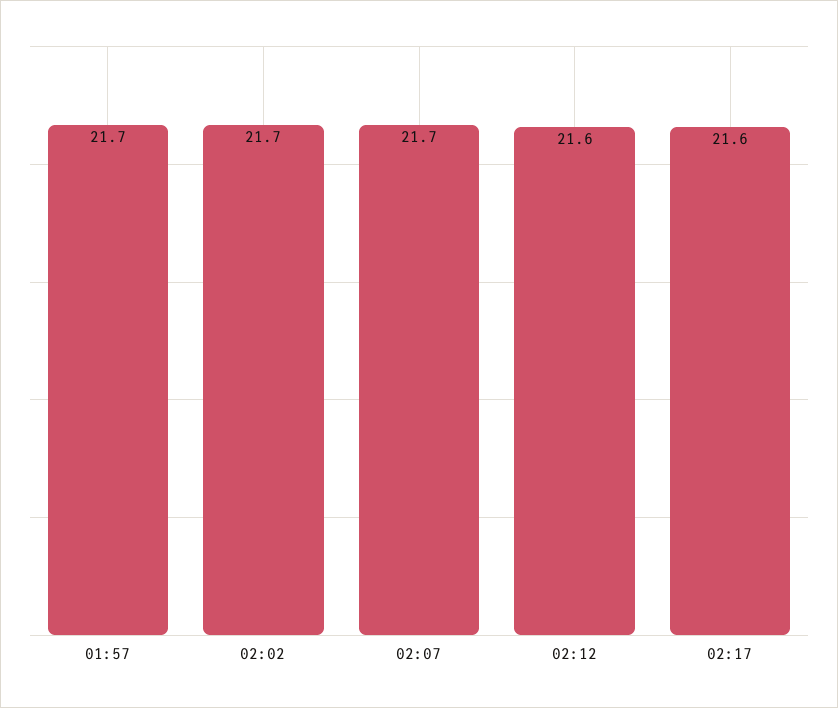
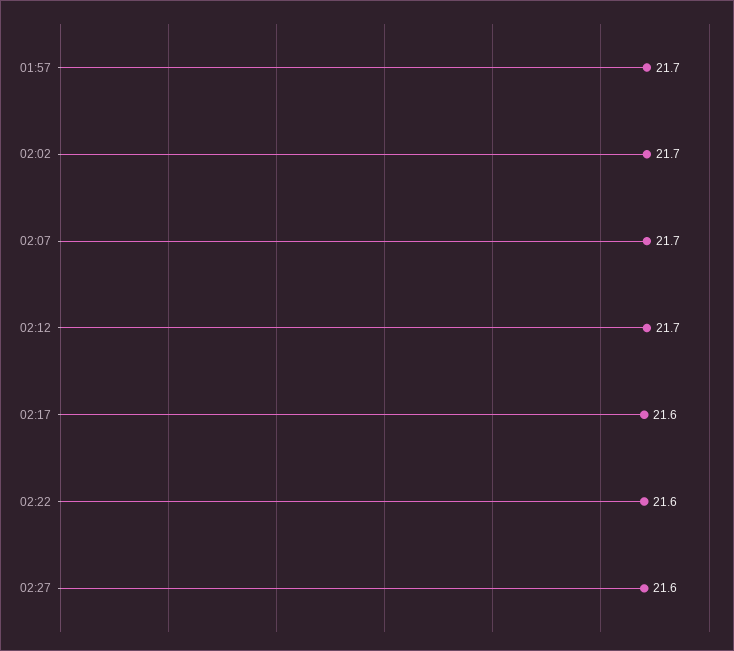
02:12: 21.6 -> 21.7
02:22: none -> 21.6
02:27: none -> 21.6

